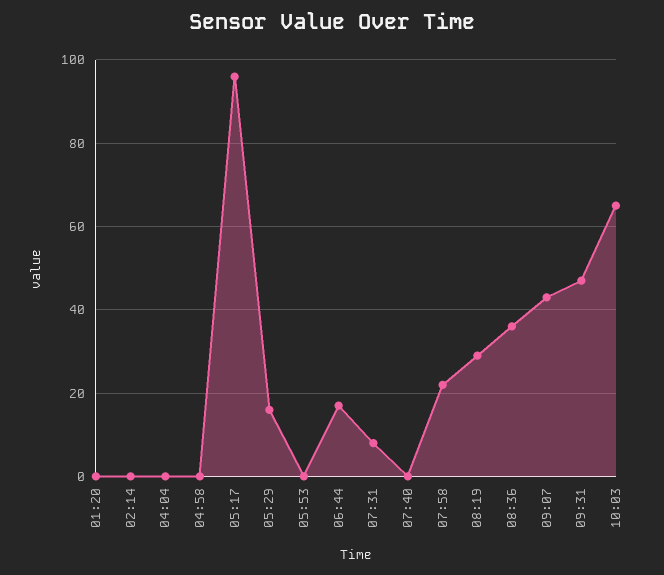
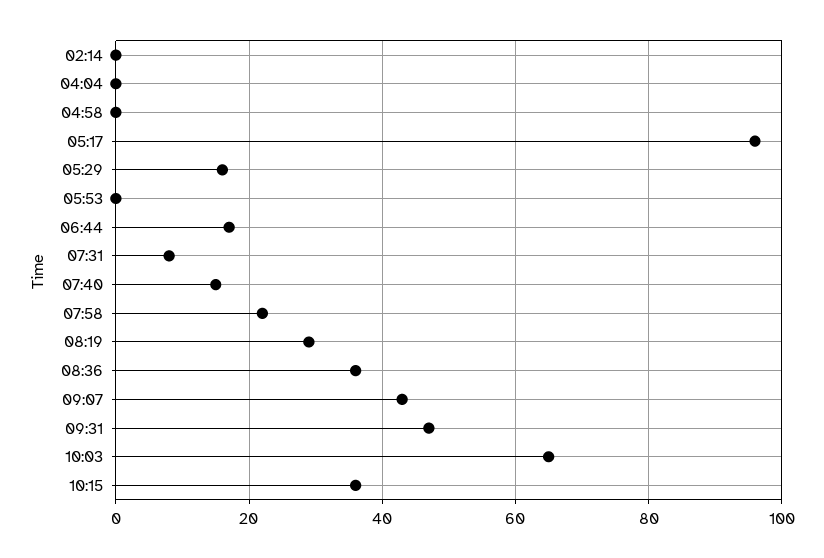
01:20: 0 -> none
07:40: 0 -> 15
10:15: none -> 35

